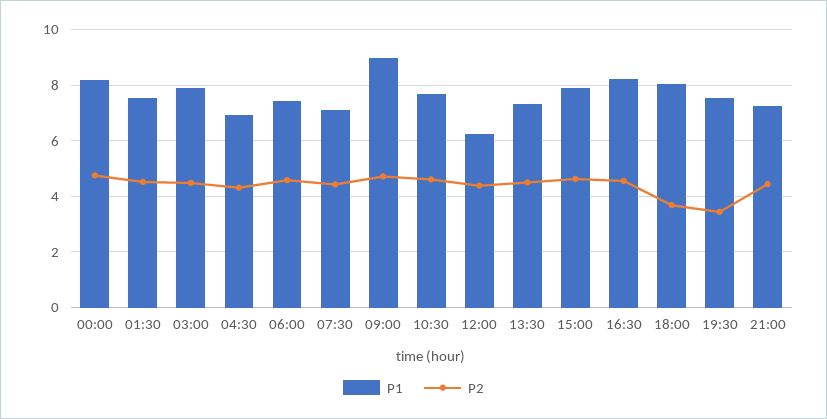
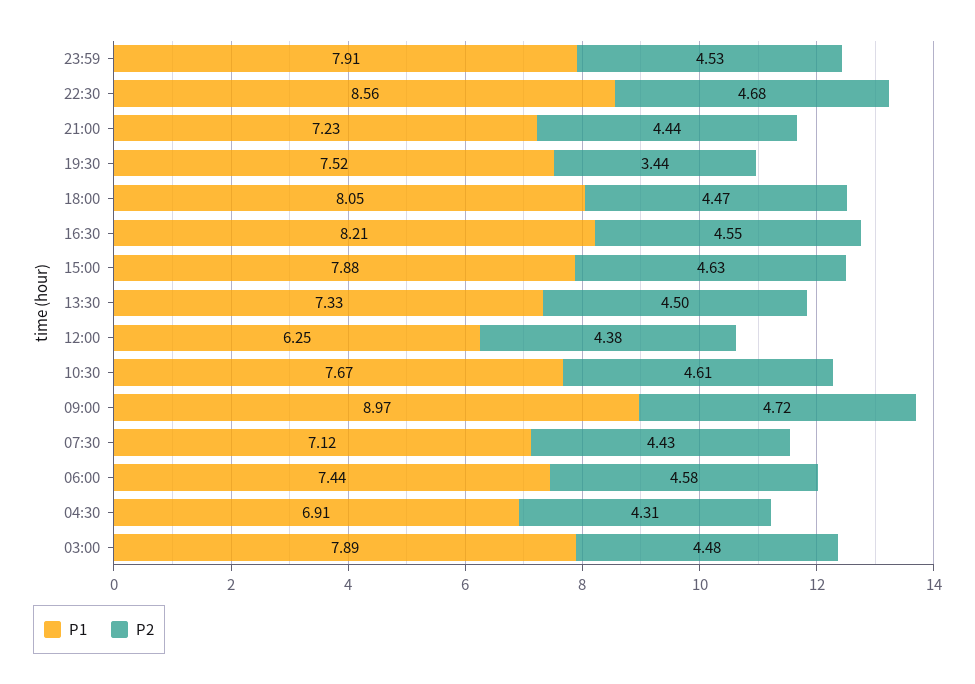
P1, 00:00: 8.25 -> none
P2, 00:00: 4.75 -> none
P1, 01:30: 7.5 -> none
P2, 01:30: 4.5 -> none
P2, 18:00: 3.75 -> 4.47
P1, 23:59: none -> 7.91
P2, 23:59: none -> 4.53
P1, 22:30: none -> 8.56
P2, 22:30: none -> 4.68

